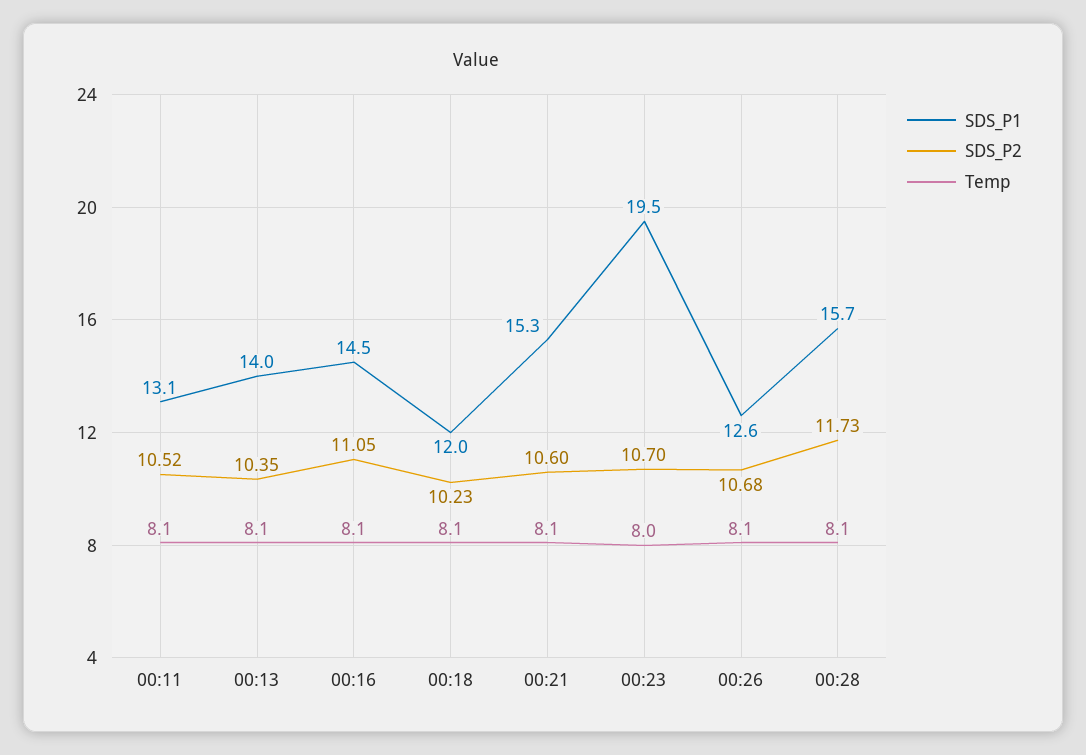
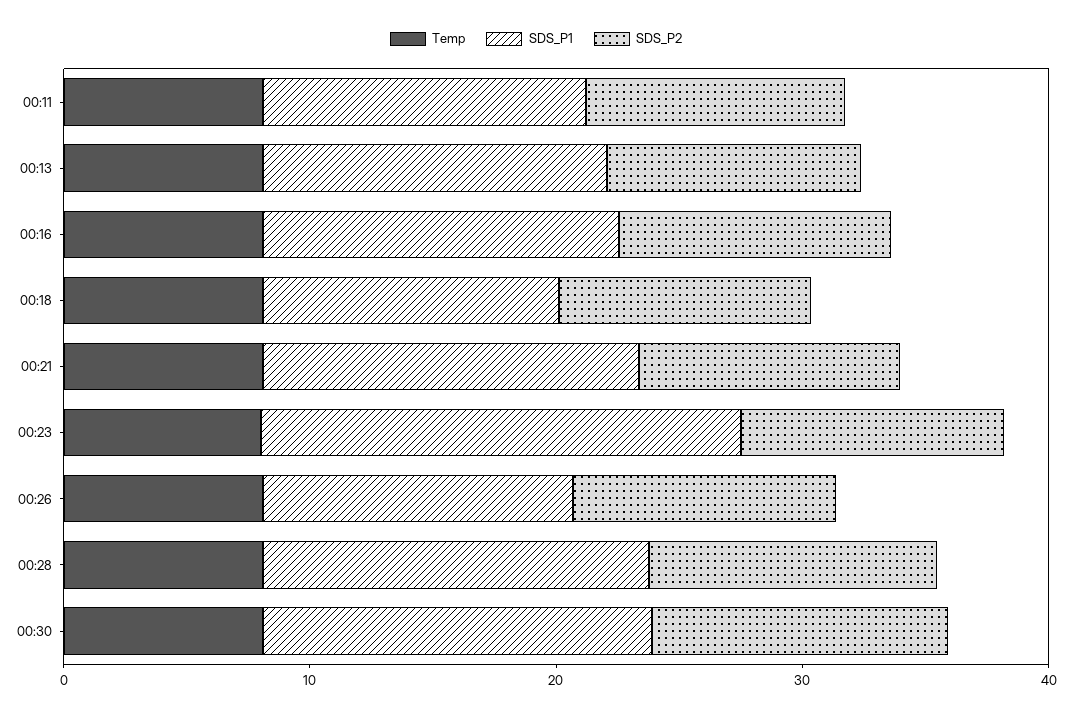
Temp, 00:30: none -> 8
SDS_P1, 00:30: none -> 16
SDS_P2, 00:30: none -> 12

